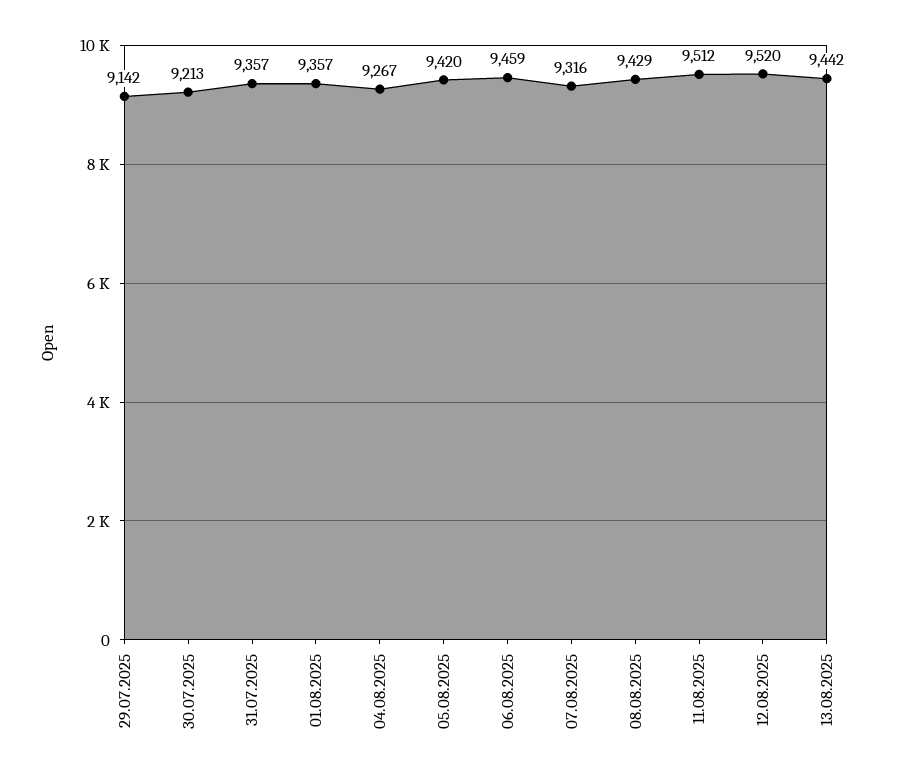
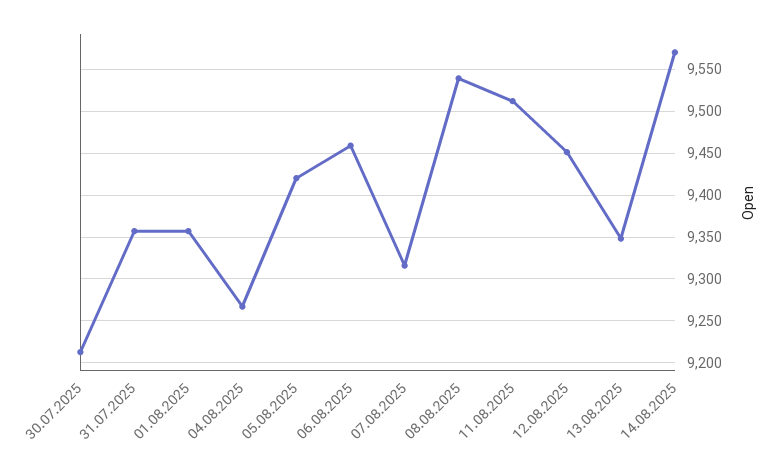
29.07.2025: 9142 -> none
08.08.2025: 9429 -> 9540
12.08.2025: 9520 -> 9450
13.08.2025: 9442 -> 9350
14.08.2025: none -> 9570

